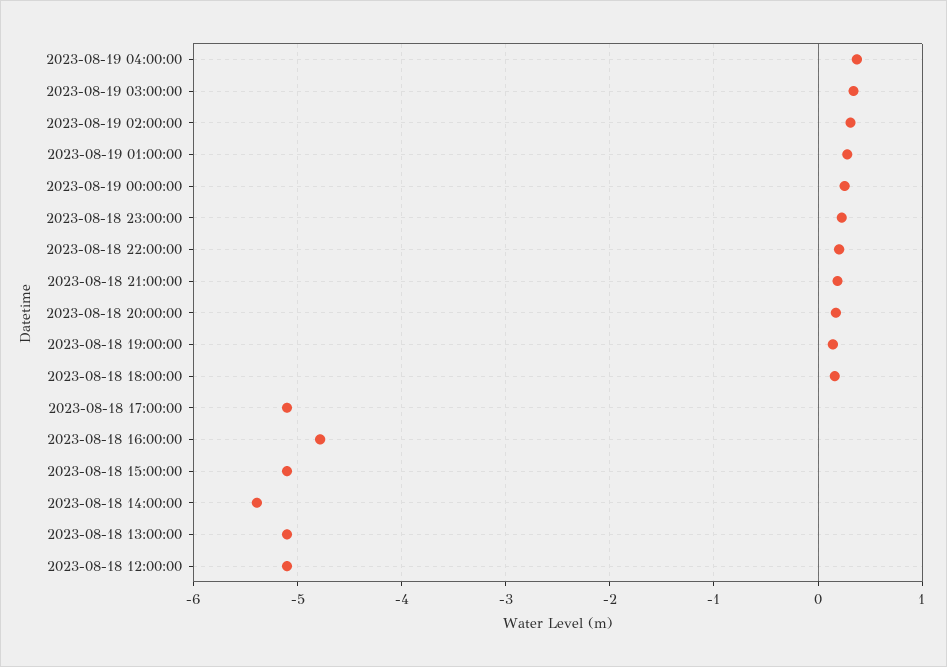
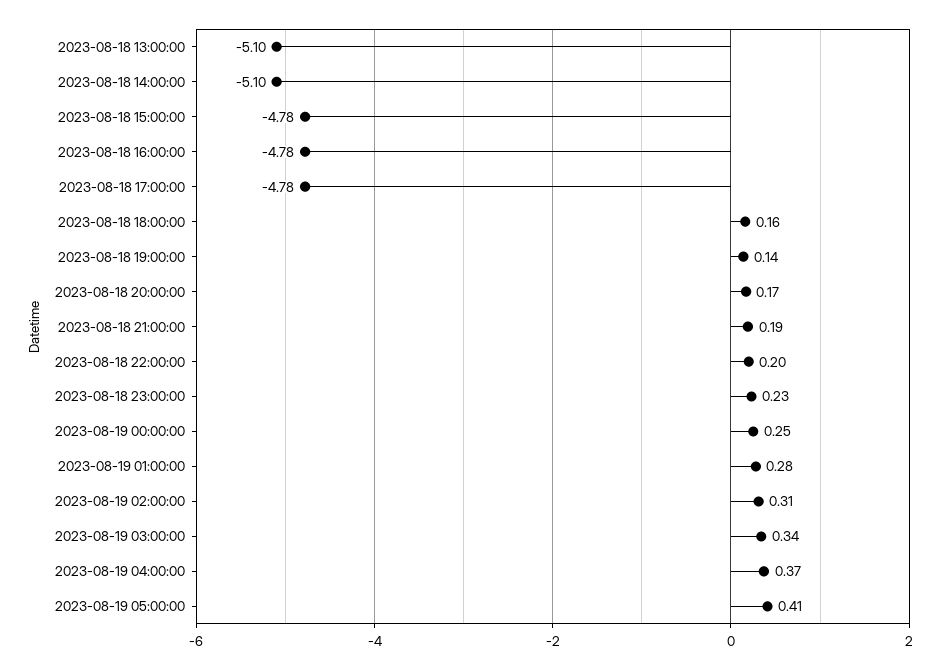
2023-08-18 17:00:00: -5.1 -> -4.78
2023-08-18 15:00:00: -5.1 -> -4.78
2023-08-18 14:00:00: -5.4 -> -5.1
2023-08-18 12:00:00: -5.1 -> none
2023-08-19 05:00:00: none -> 0.41

